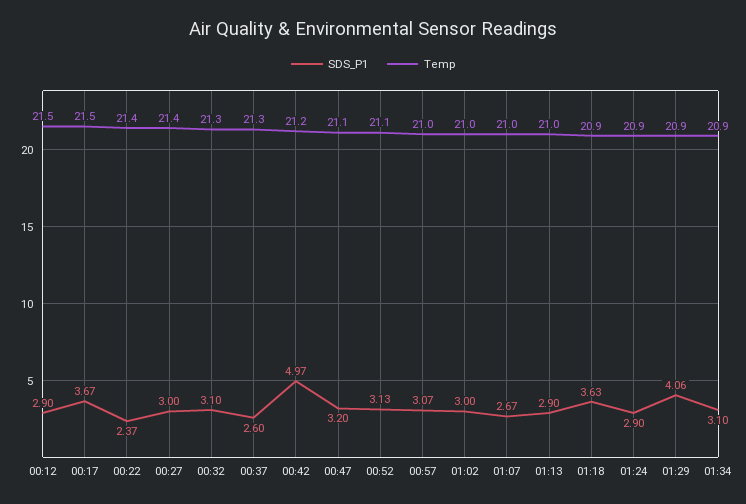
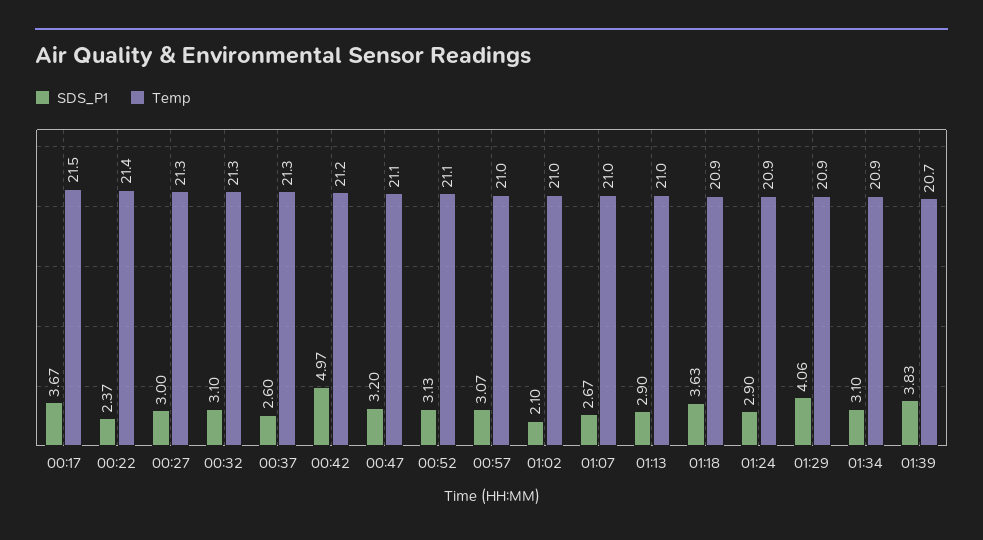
SDS_P1, 00:12: 2.9 -> none
Temp, 00:12: 21.5 -> none
Temp, 00:27: 21.4 -> 21.3
SDS_P1, 01:02: 3 -> 2.1
SDS_P1, 01:39: none -> 3.83
Temp, 01:39: none -> 20.7

